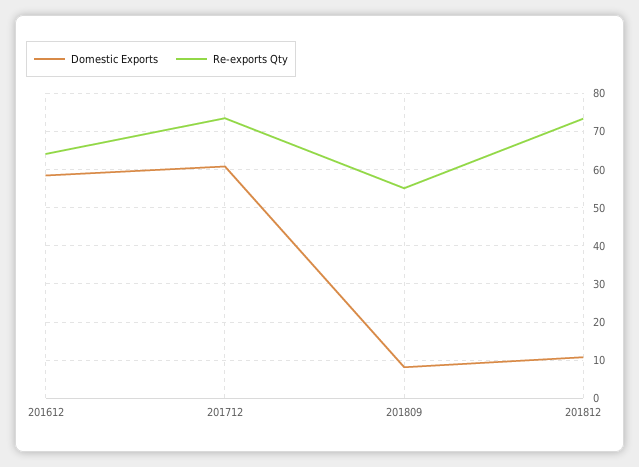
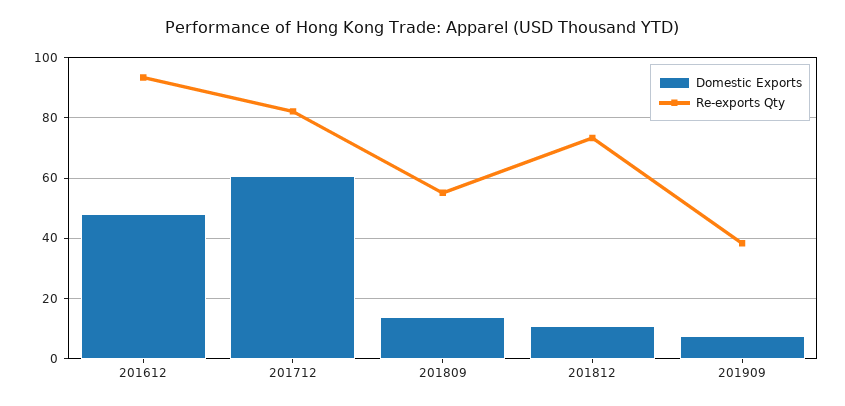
Domestic Exports, 201612: 58 -> 48
Re-exports Qty, 201612: 64 -> 94
Re-exports Qty, 201712: 74 -> 82
Domestic Exports, 201809: 8 -> 14
Domestic Exports, 201909: none -> 8
Re-exports Qty, 201909: none -> 38

